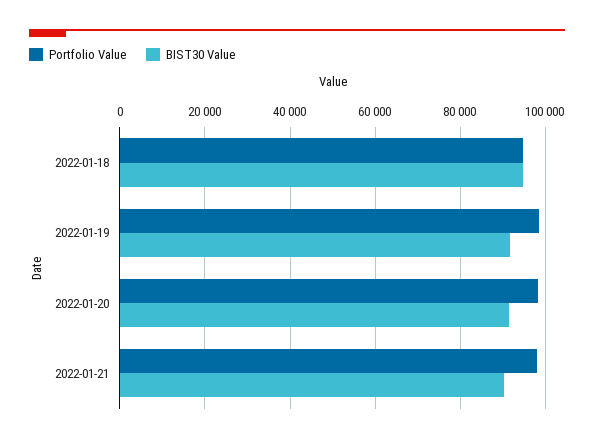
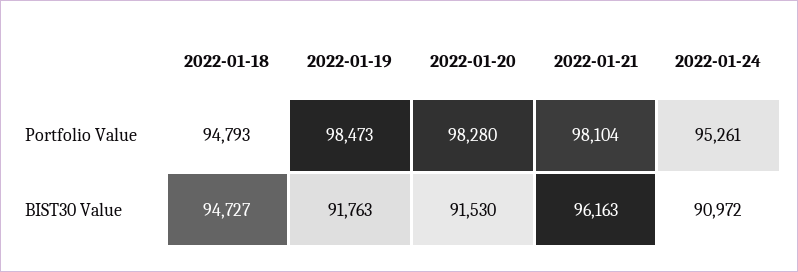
BIST30 Value, 2022-01-21: 90000 -> 96163
Portfolio Value, 2022-01-24: none -> 95261
BIST30 Value, 2022-01-24: none -> 90972

